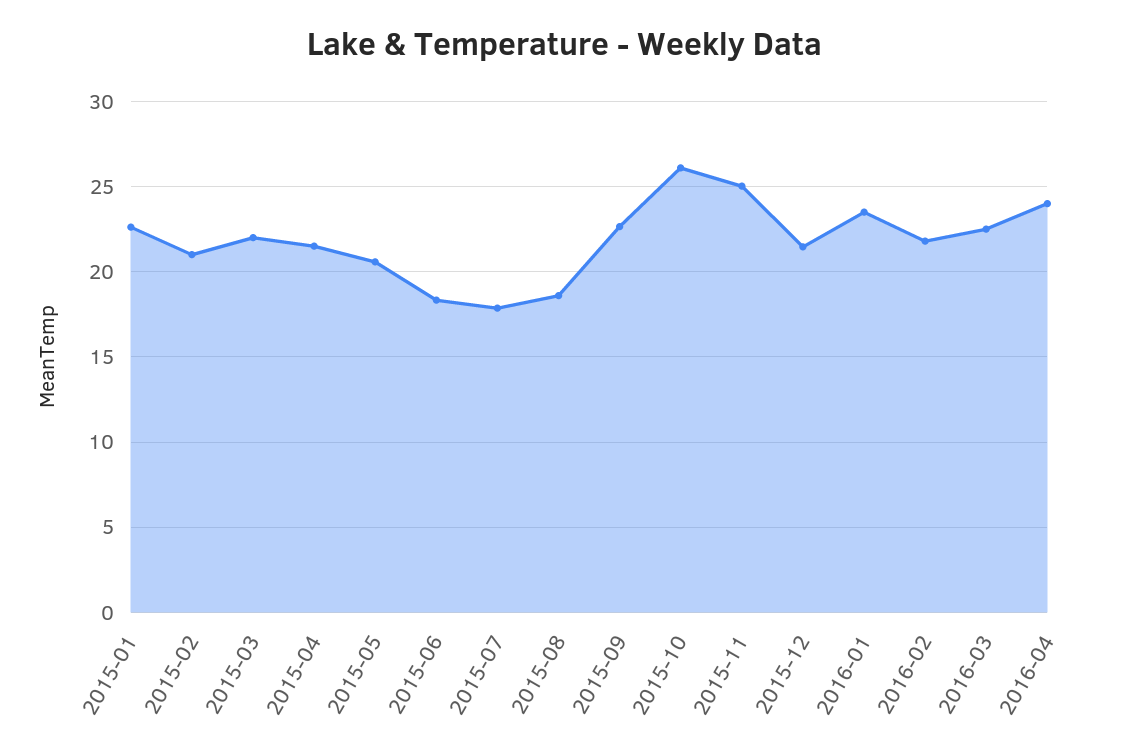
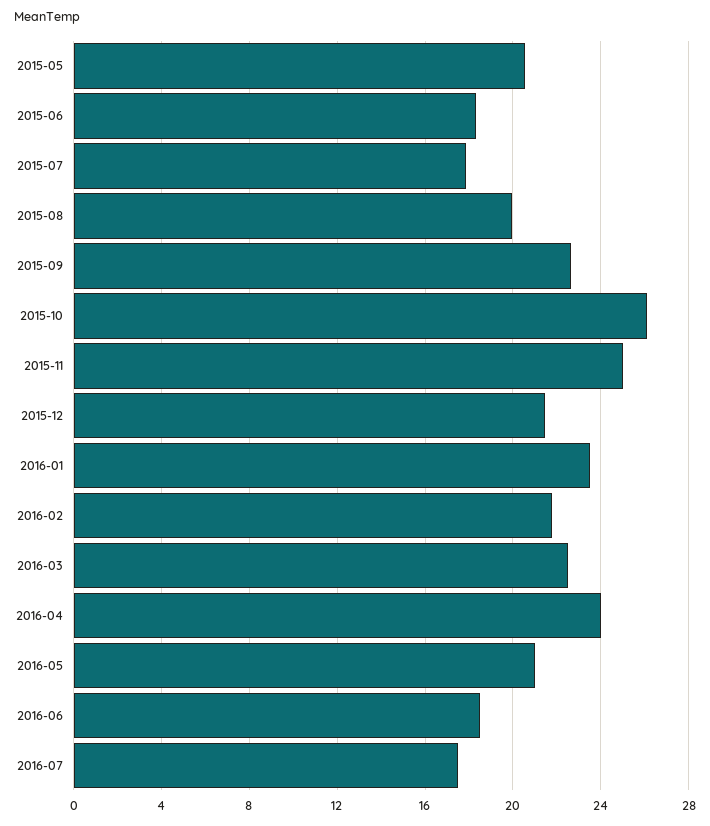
2015-01: 22.5 -> none
2015-02: 21 -> none
2015-03: 22 -> none
2015-04: 21.5 -> none
2015-08: 18.5 -> 20
2016-05: none -> 21
2016-06: none -> 18.5
2016-07: none -> 17.5

